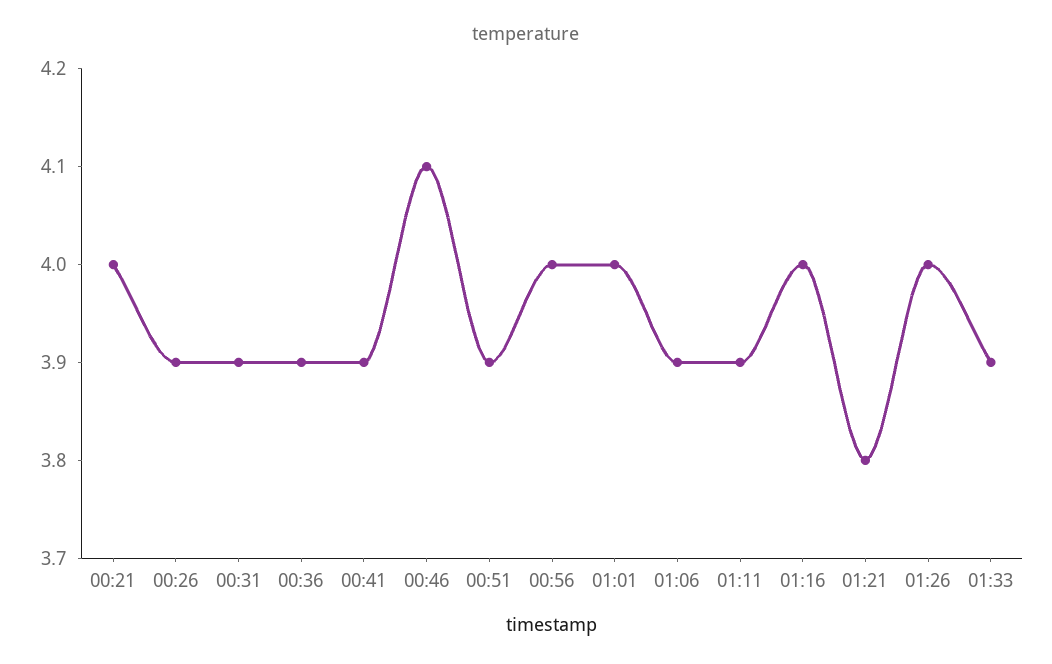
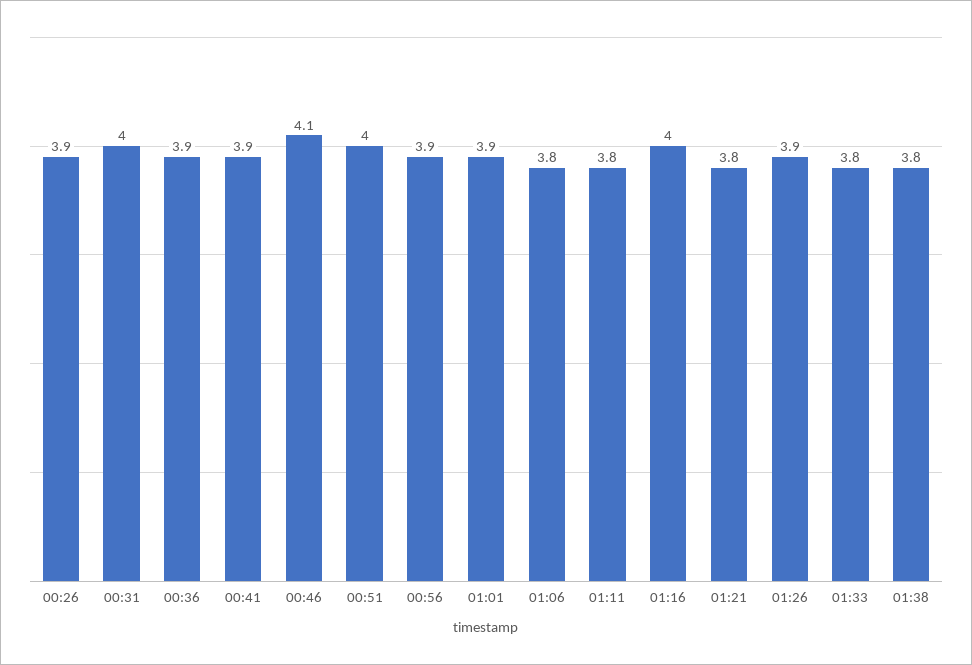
00:21: 4 -> none
00:31: 3.9 -> 4
00:51: 3.9 -> 4
00:56: 4 -> 3.9
01:01: 4 -> 3.9
01:06: 3.9 -> 3.8
01:11: 3.9 -> 3.8
01:26: 4 -> 3.9
01:33: 3.9 -> 3.8
01:38: none -> 3.8

